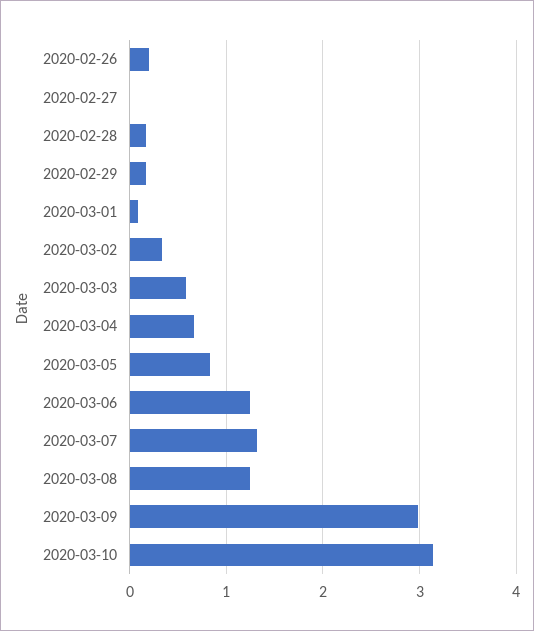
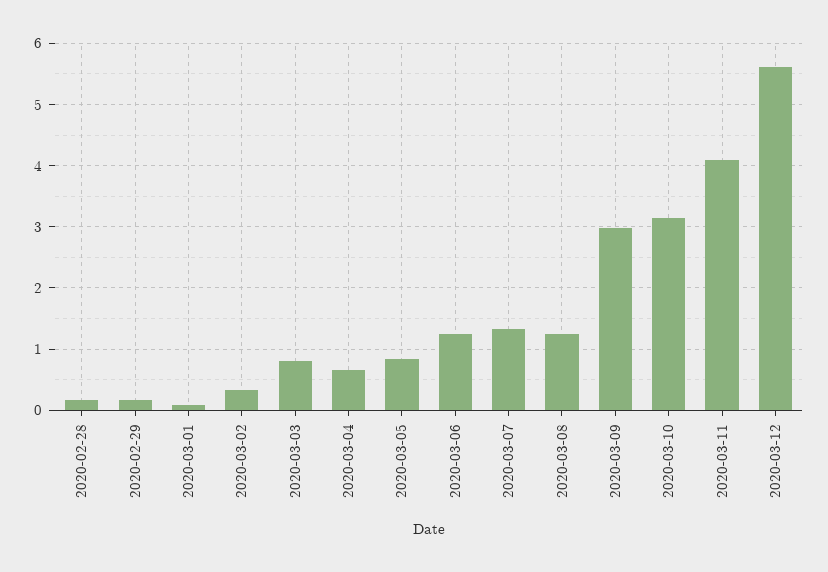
2020-02-26: 0.2 -> none
2020-02-27: 0 -> none
2020-03-03: 0.6 -> 0.8
2020-03-11: none -> 4.1
2020-03-12: none -> 5.6

